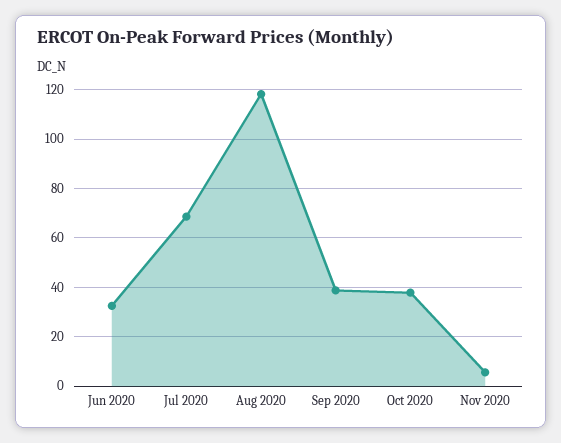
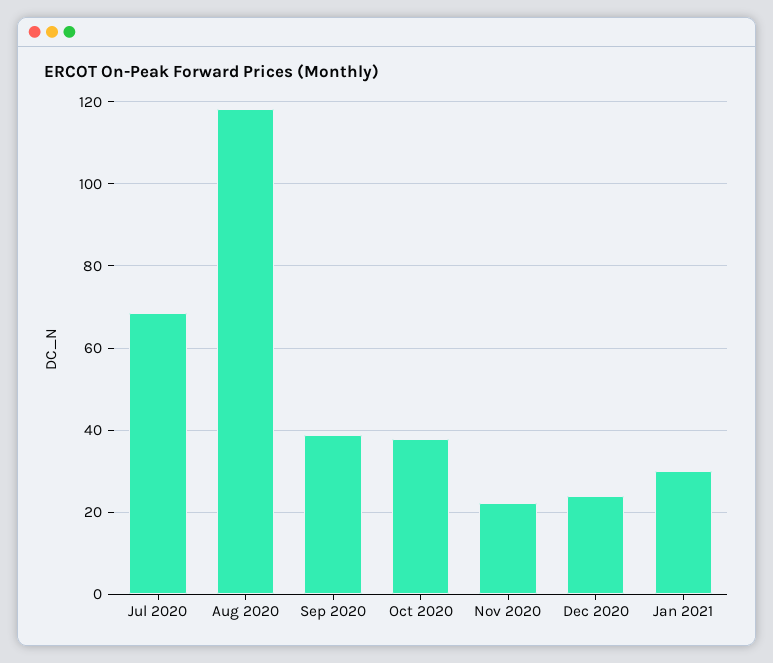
Jun 2020: 32.5 -> none
Nov 2020: 5 -> 22
Dec 2020: none -> 24
Jan 2021: none -> 30

